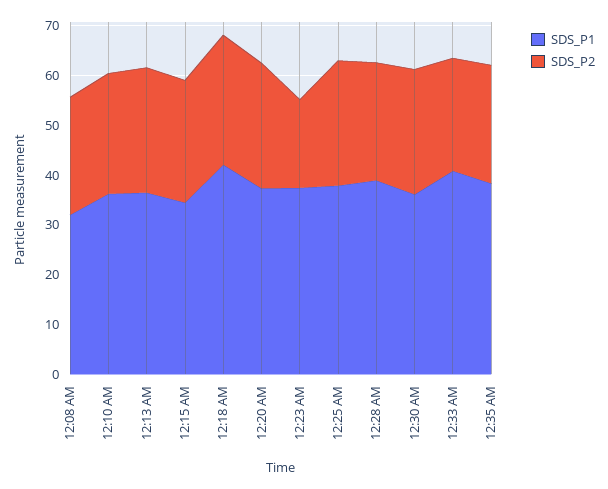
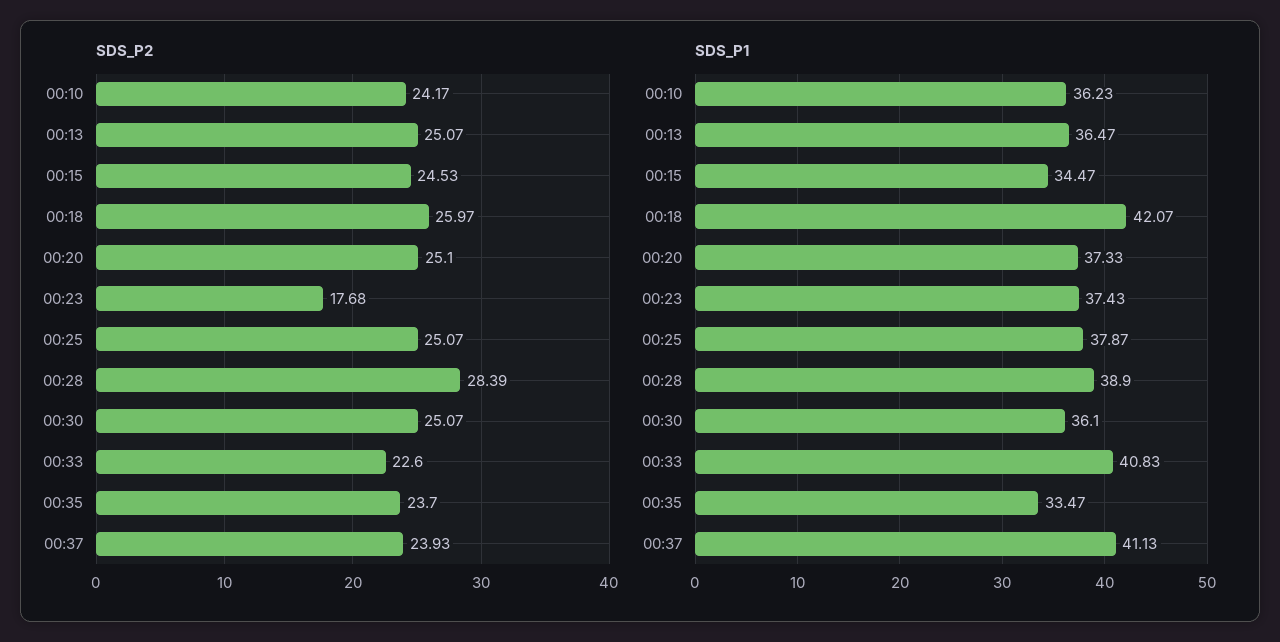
SDS_P1, 12:08 AM: 32 -> none
SDS_P2, 12:08 AM: 24 -> none
SDS_P2, 12:28 AM: 24 -> 28.39
SDS_P1, 12:35 AM: 38 -> 33.47
SDS_P2, 00:37: none -> 23.93
SDS_P1, 00:37: none -> 41.13

